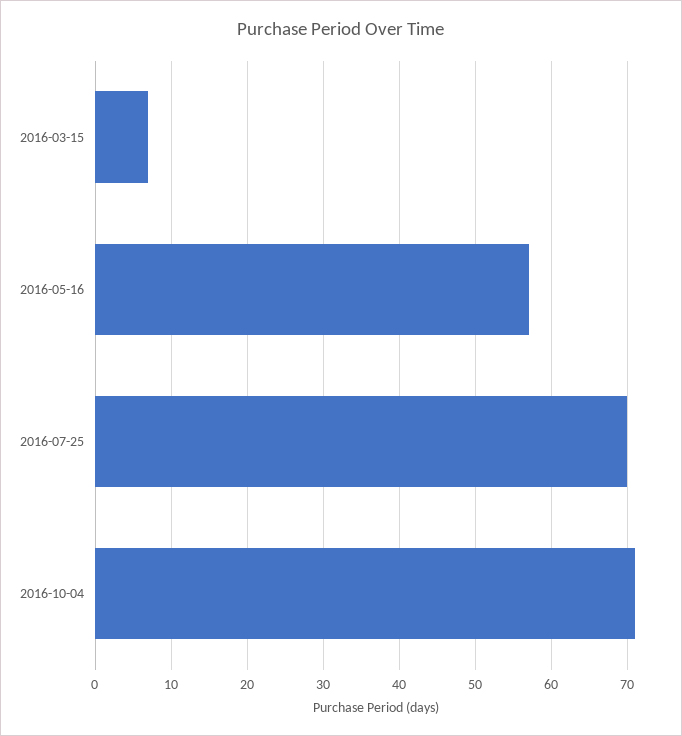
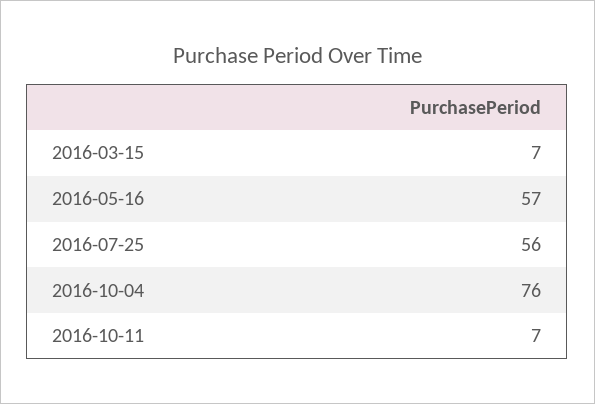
2016-07-25: 70 -> 56
2016-10-04: 71 -> 76
2016-10-11: none -> 7

